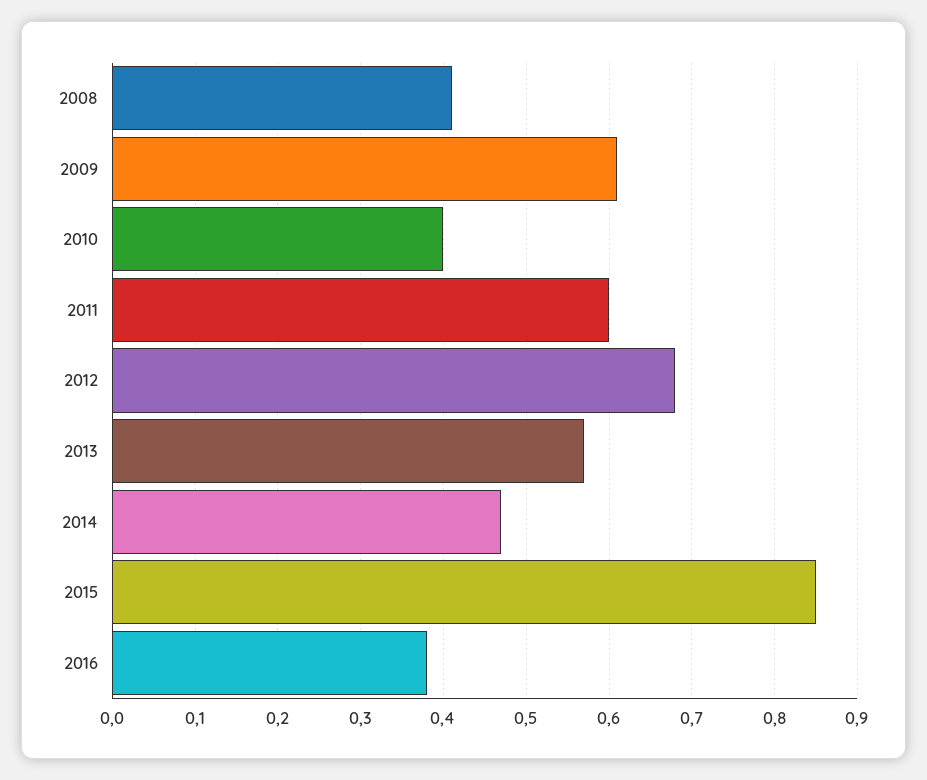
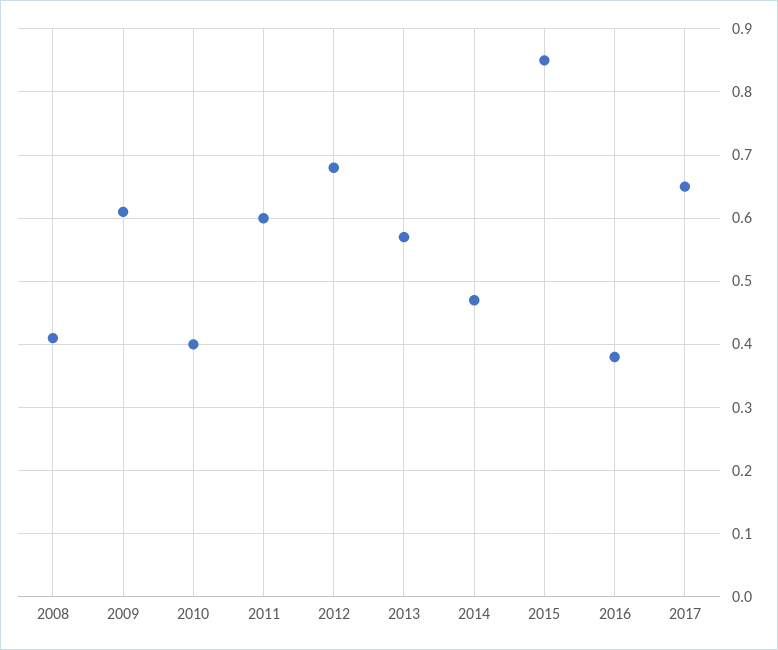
2017: none -> 0.65

